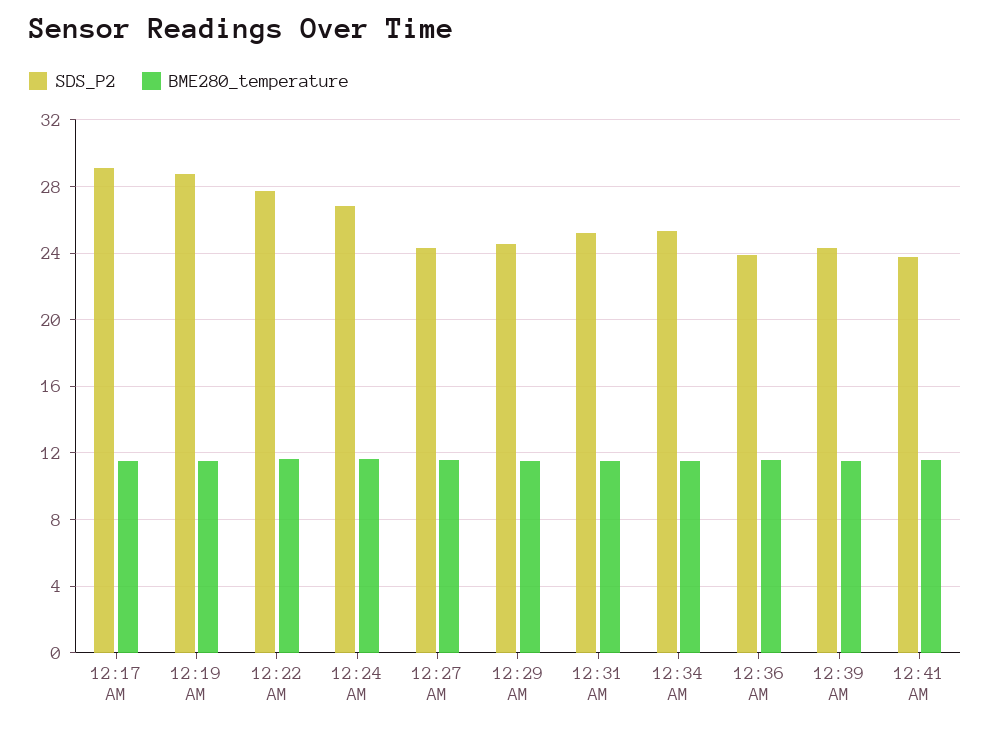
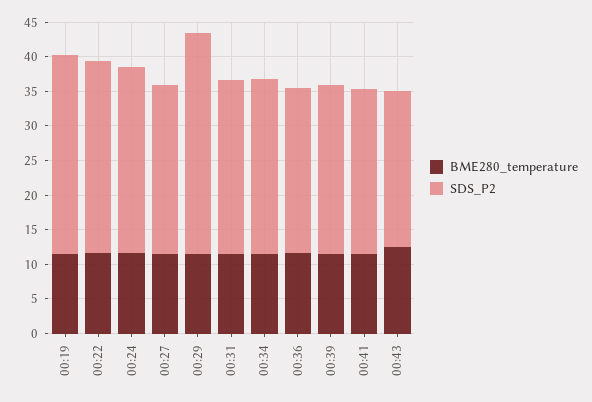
SDS_P2, 12:17 AM: 29 -> none
BME280_temperature, 12:17 AM: 11.5 -> none
SDS_P2, 12:29 AM: 24.5 -> 32.5
BME280_temperature, 00:43: none -> 12.5
SDS_P2, 00:43: none -> 22.5

